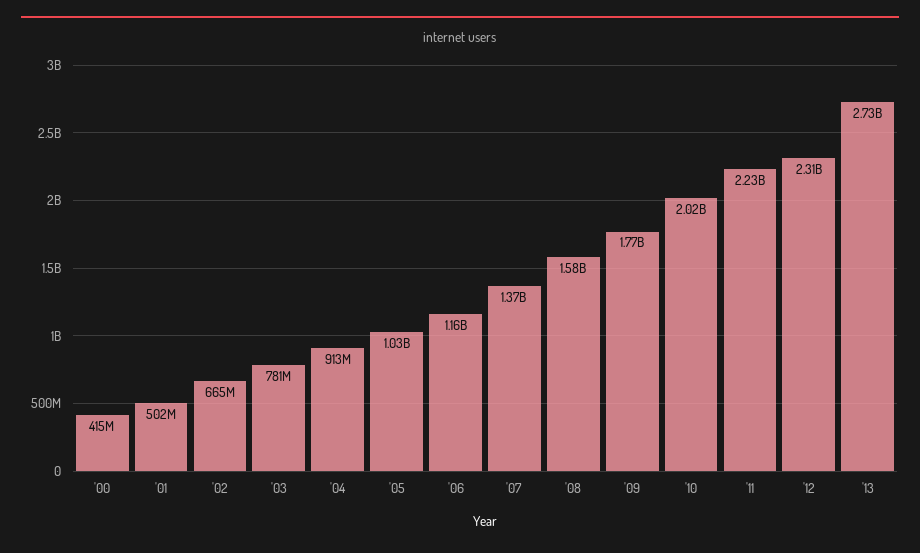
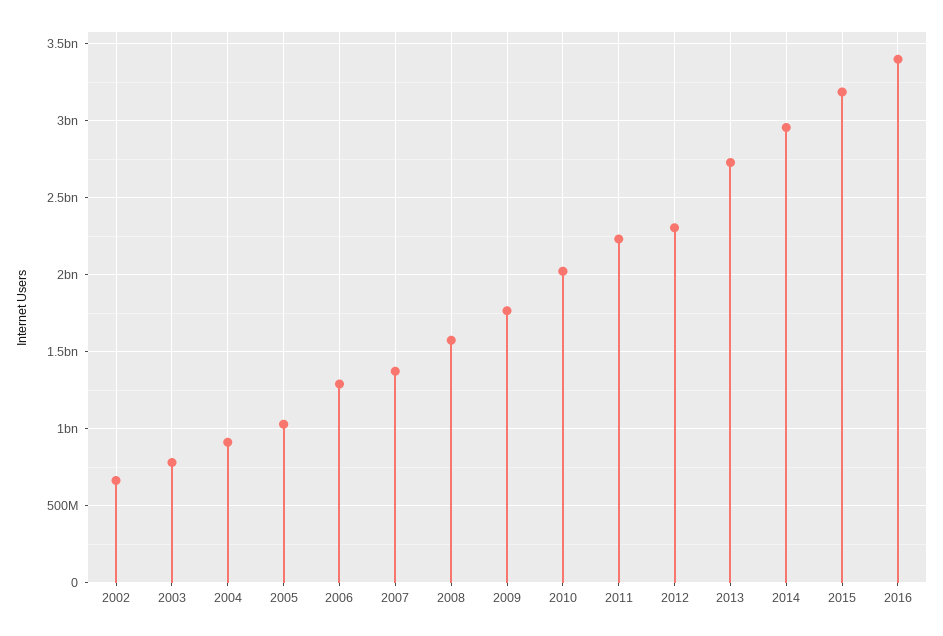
'00: 415000000 -> none
'01: 502000000 -> none
'06: 1160000000 -> 1300000000
2014: none -> 2950000000
2015: none -> 3200000000
2016: none -> 3400000000

